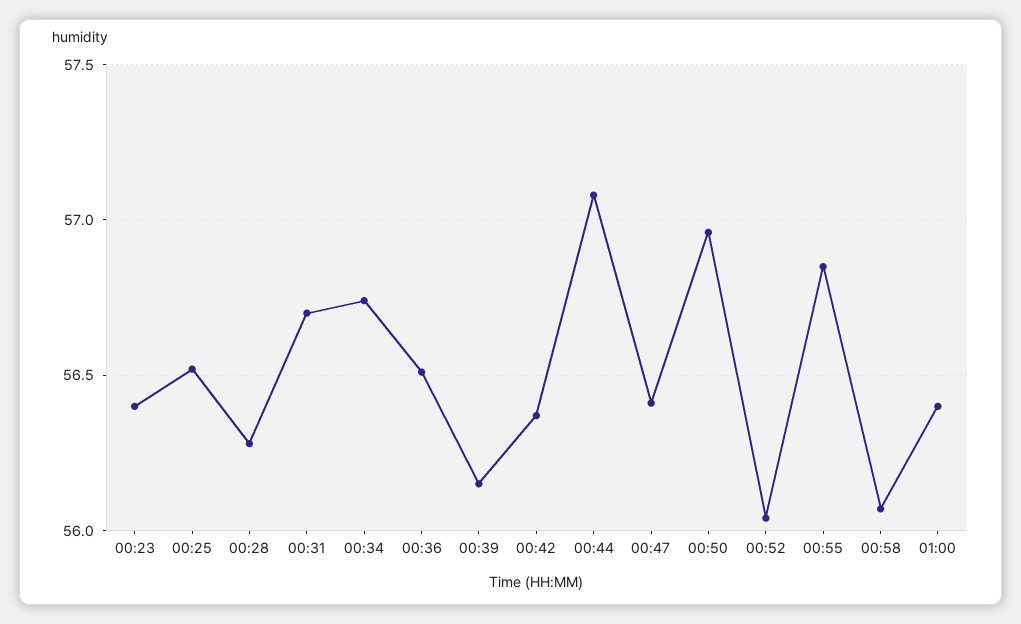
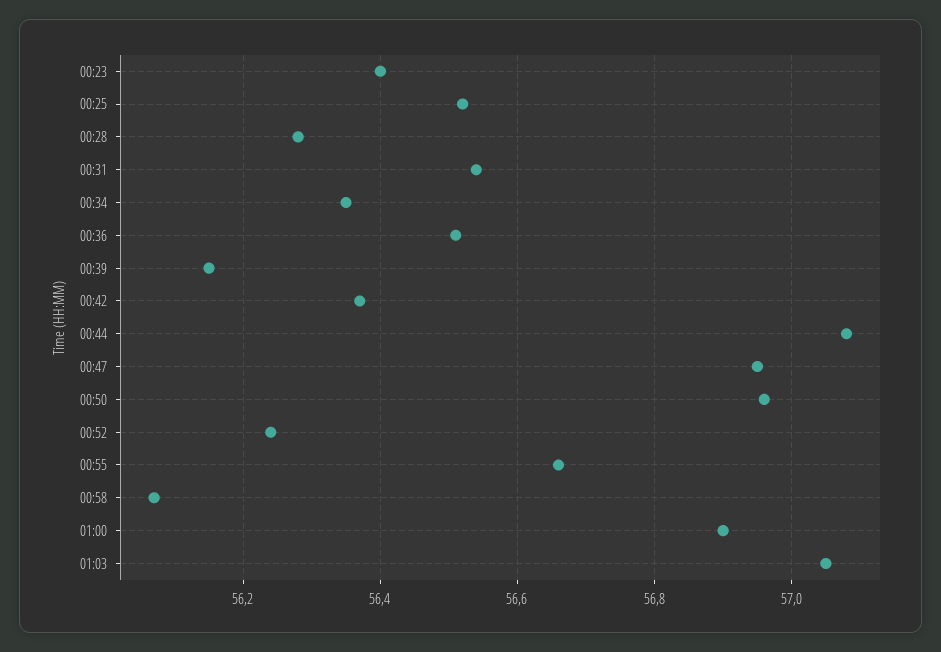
00:31: 56.7 -> 56.55
00:34: 56.75 -> 56.35
00:47: 56.4 -> 56.95
00:52: 56.05 -> 56.25
00:55: 56.85 -> 56.65
01:00: 56.4 -> 56.9
01:03: none -> 57.05

